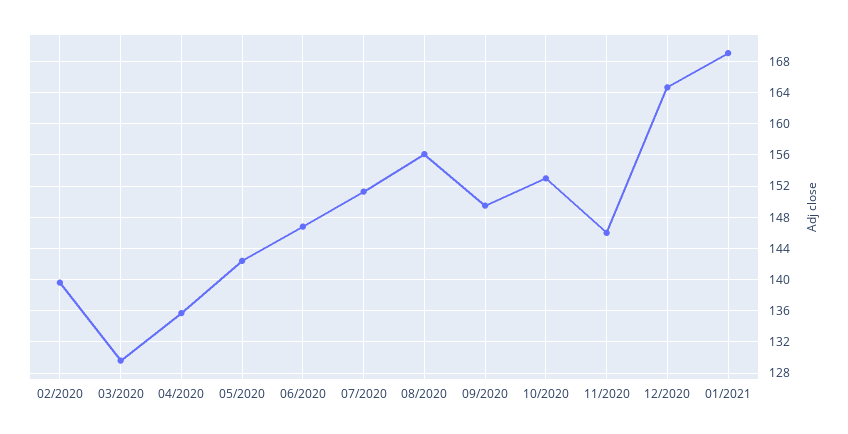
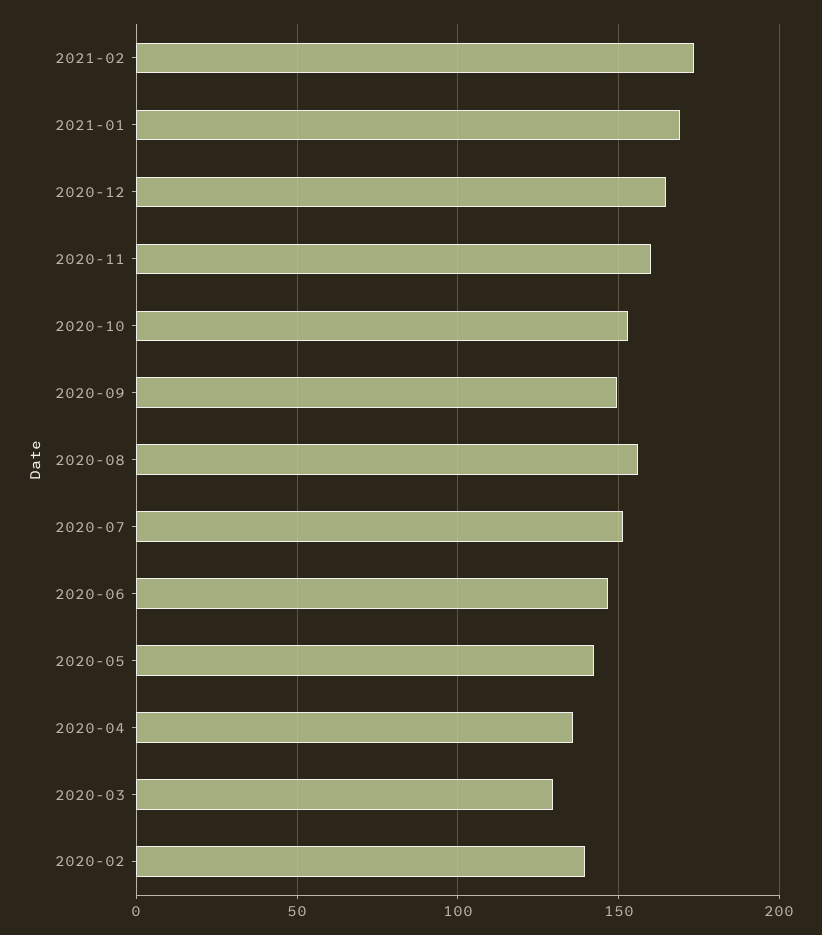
11/2020: 146 -> 160
2021-02: none -> 175

